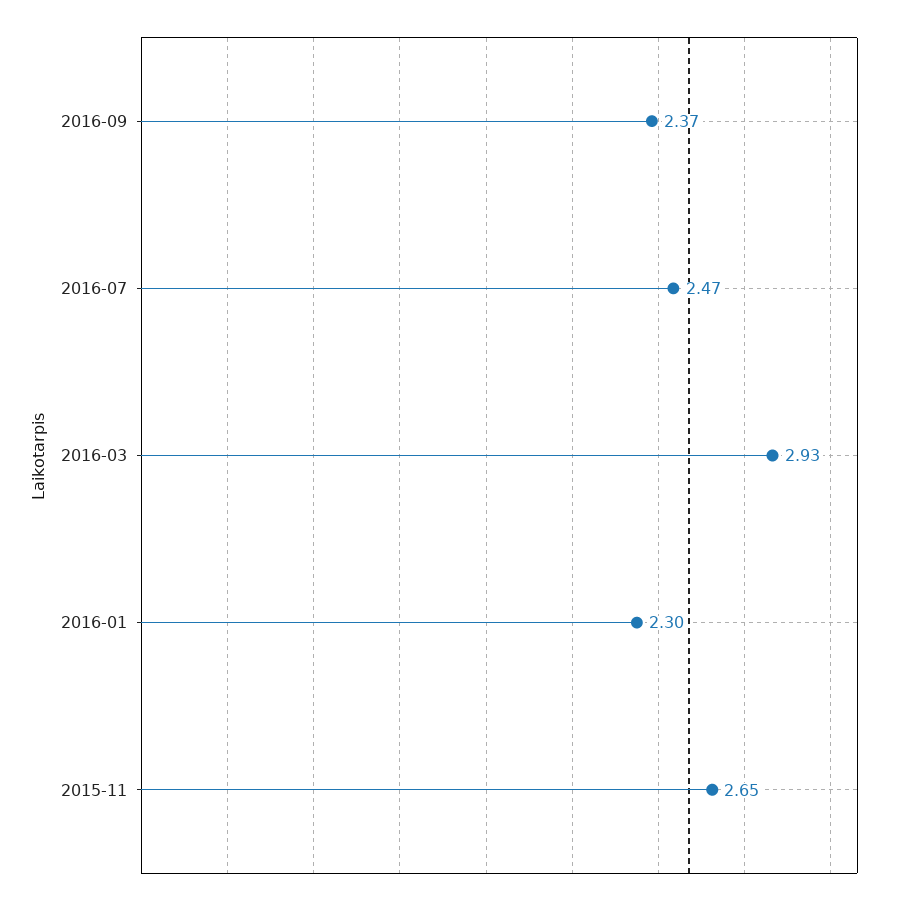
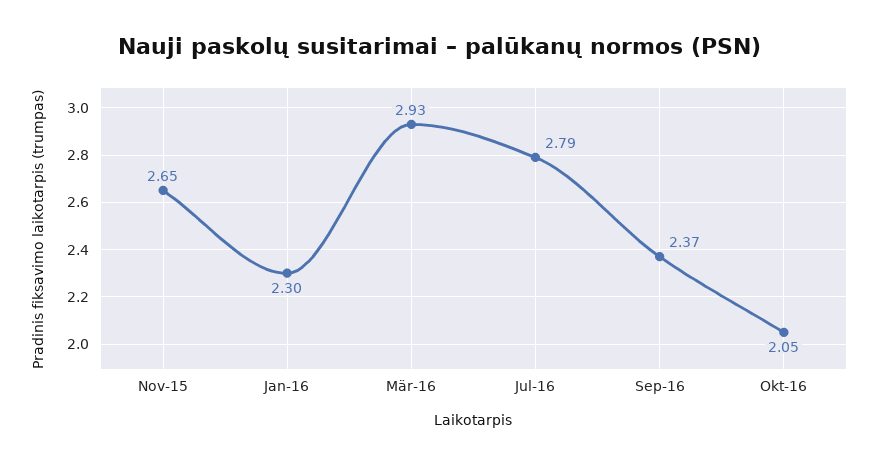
2016-07: 2.47 -> 2.79
Okt-16: none -> 2.05

